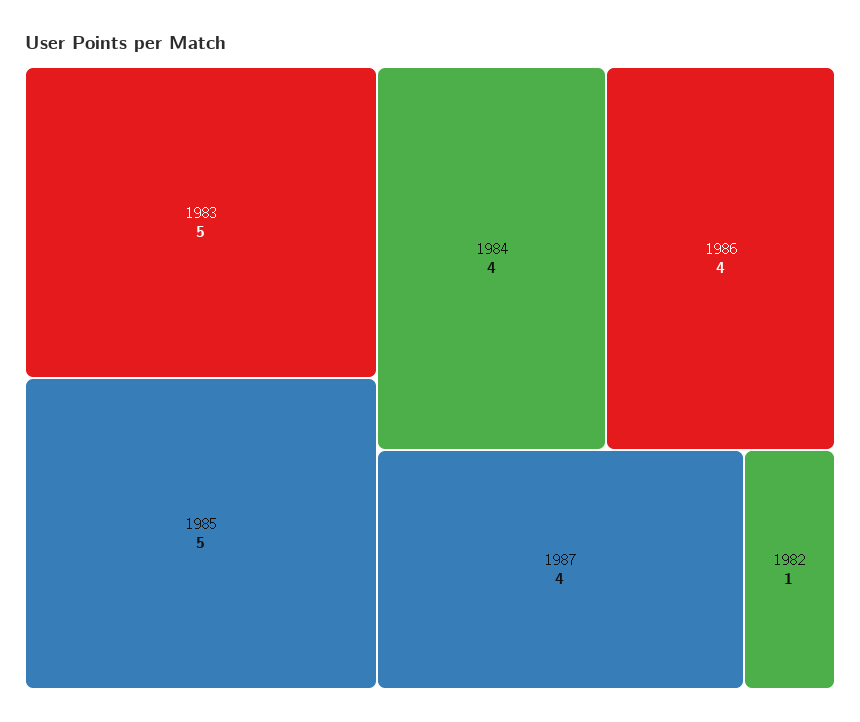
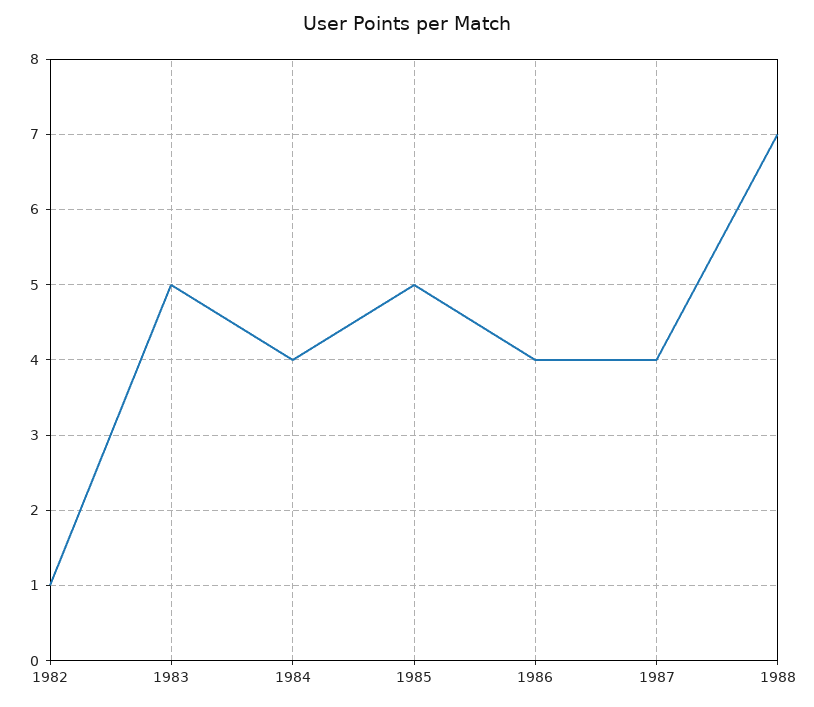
1988: none -> 7

